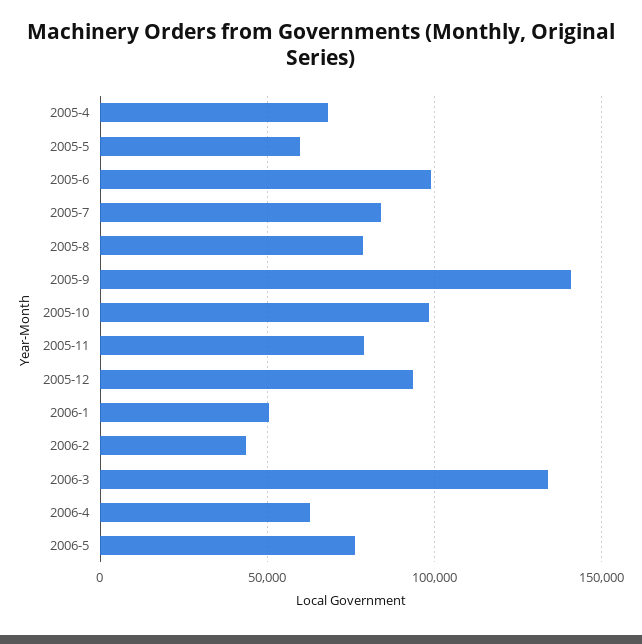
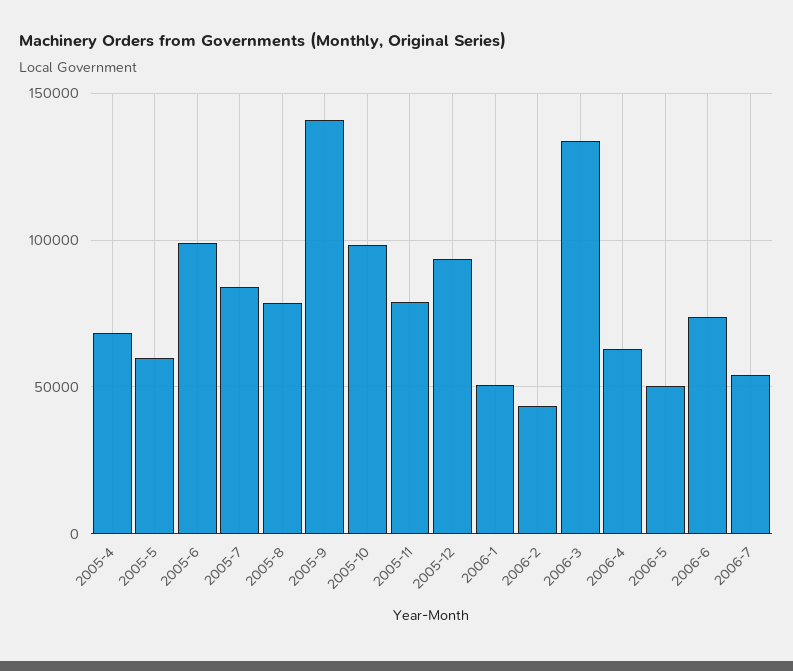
2006-5: 75000 -> 50000
2006-6: none -> 75000
2006-7: none -> 55000

